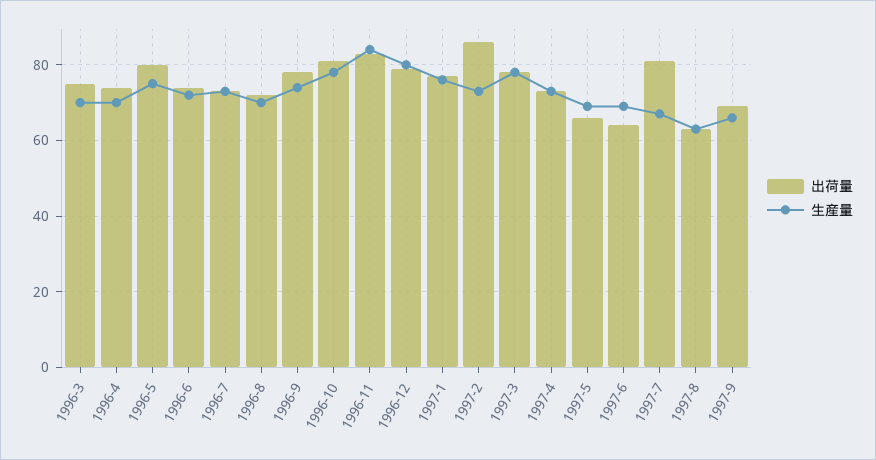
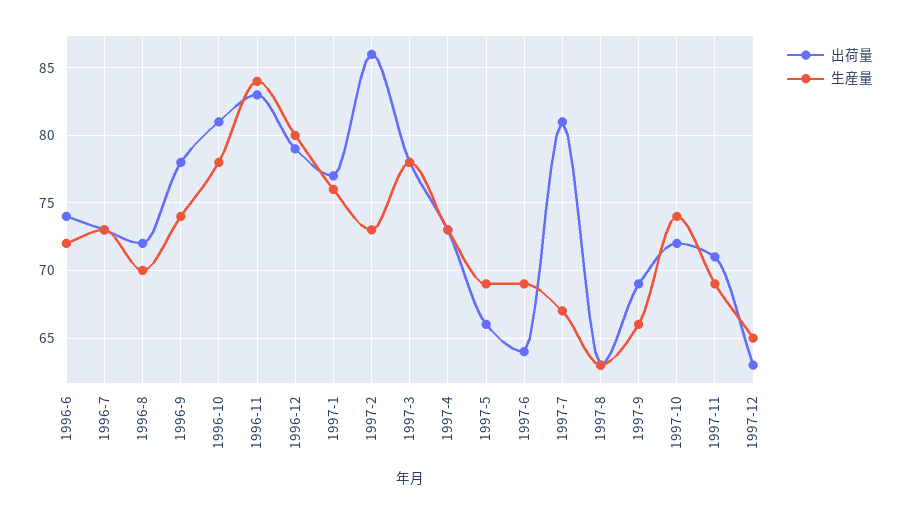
出荷量, 1996-3: 75 -> none
生産量, 1996-3: 70 -> none
出荷量, 1996-4: 75 -> none
生産量, 1996-4: 70 -> none
出荷量, 1996-5: 80 -> none
生産量, 1996-5: 75 -> none
出荷量, 1997-10: none -> 72
生産量, 1997-10: none -> 74
出荷量, 1997-11: none -> 71
生産量, 1997-11: none -> 69
出荷量, 1997-12: none -> 63
生産量, 1997-12: none -> 65

